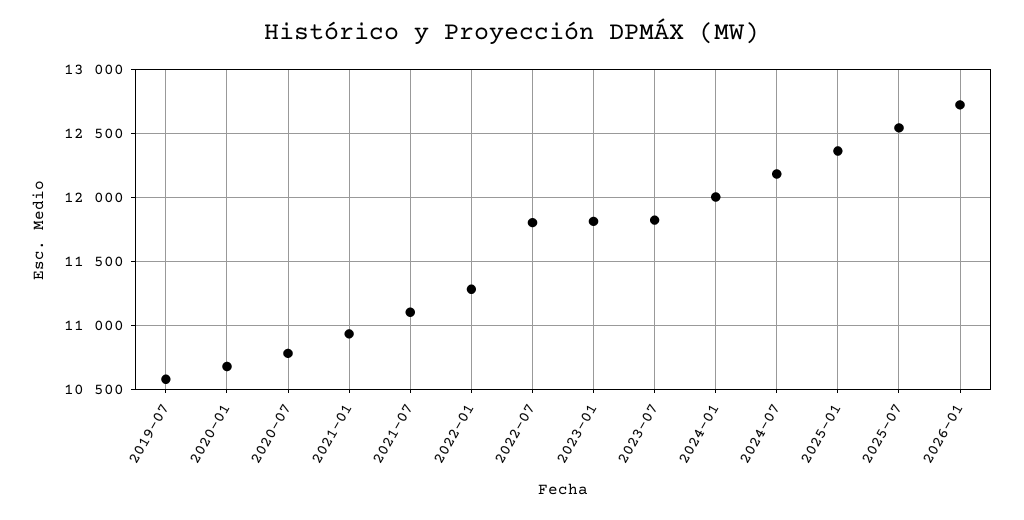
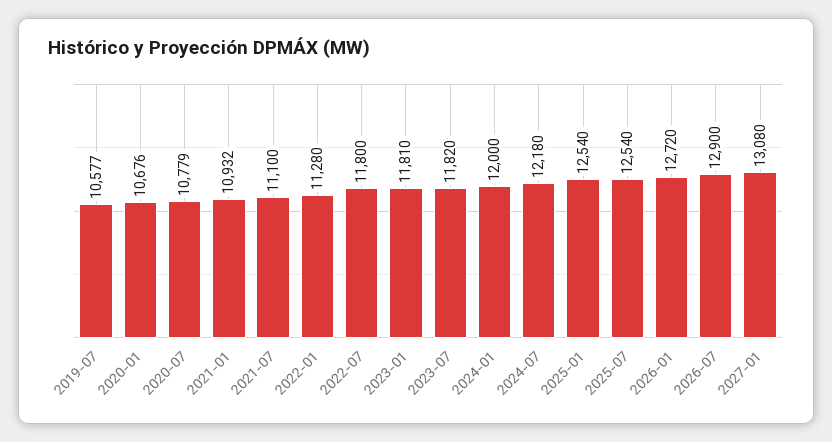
2025-01: 12350 -> 12540
2026-07: none -> 12900
2027-01: none -> 13080

